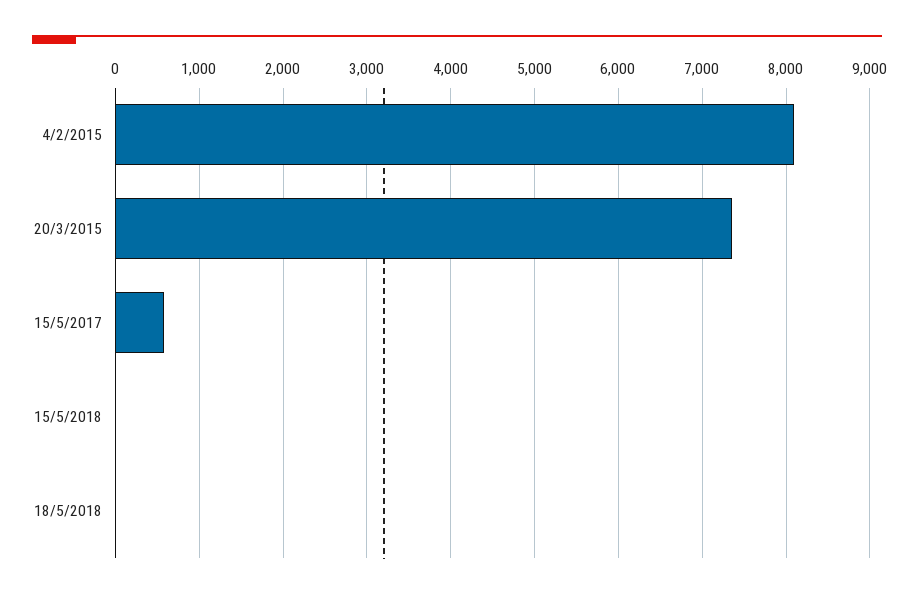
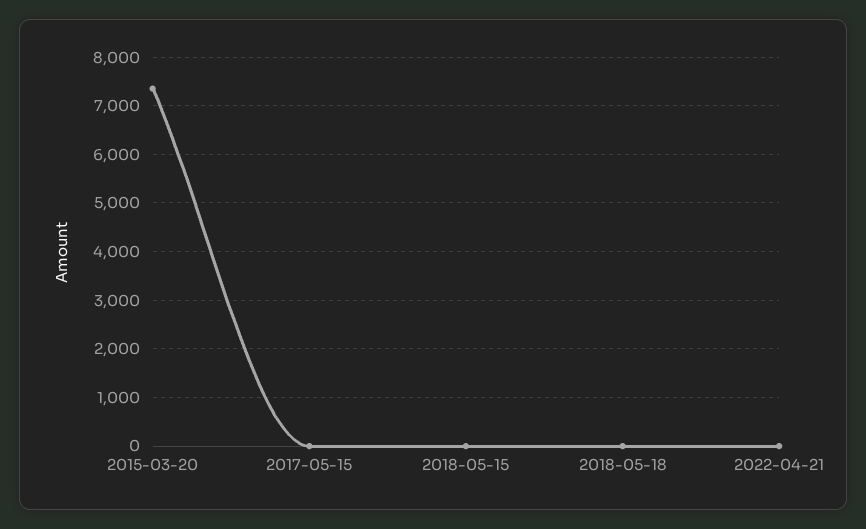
4/2/2015: 8100 -> none
15/5/2017: 600 -> 0
2022-04-21: none -> 0

